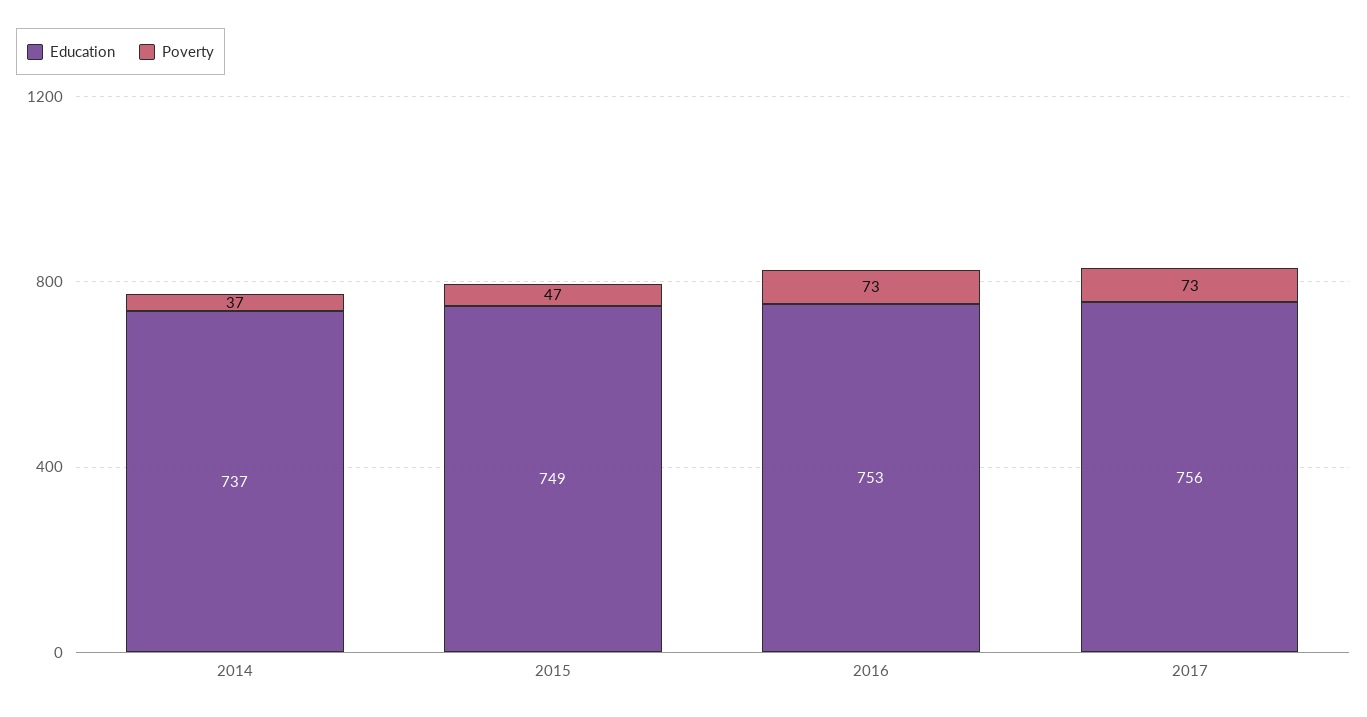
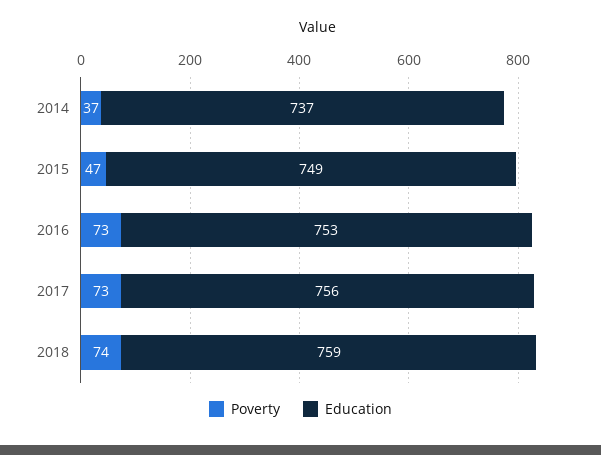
Poverty, 2018: none -> 74
Education, 2018: none -> 759

